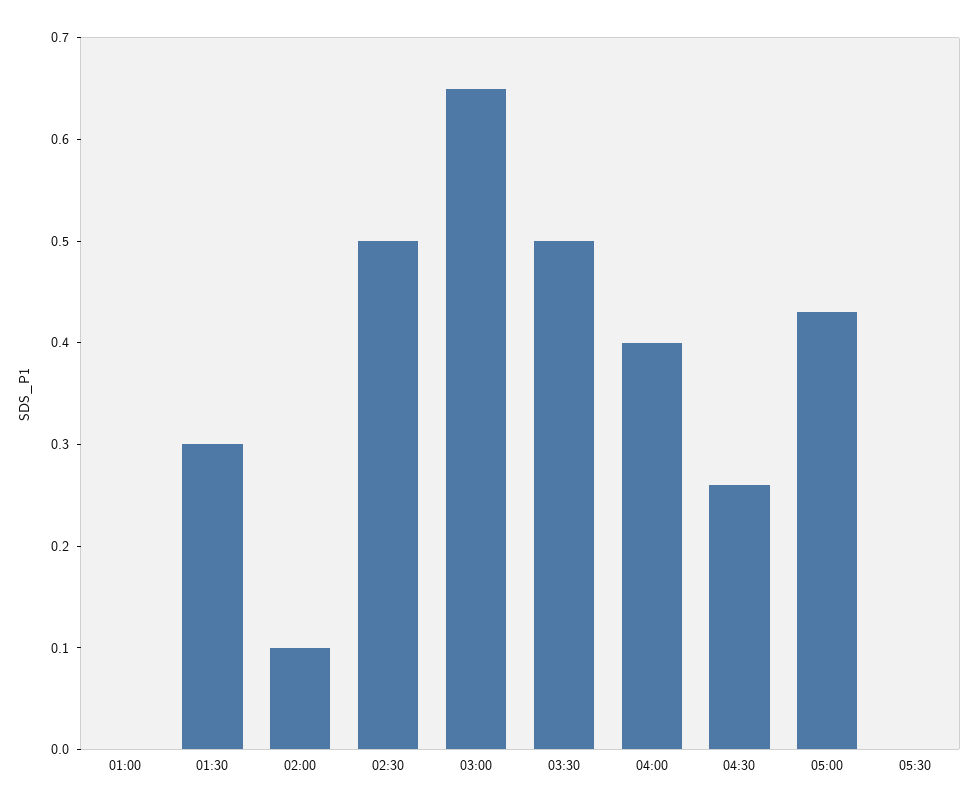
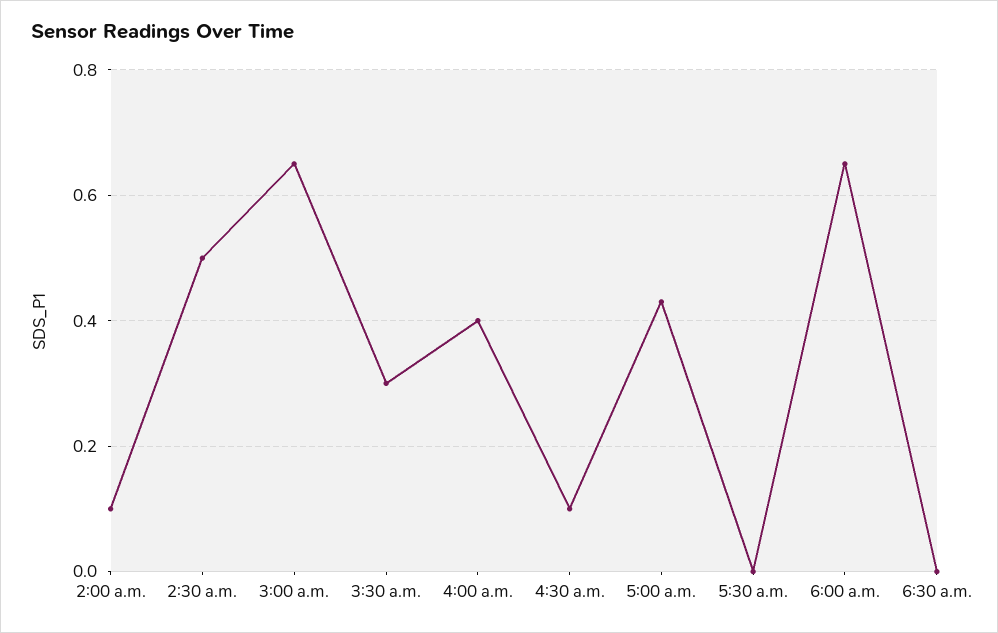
01:00: 0 -> none
01:30: 0.3 -> none
03:30: 0.5 -> 0.3
04:30: 0.26 -> 0.1
6:00 a.m.: none -> 0.65
6:30 a.m.: none -> 0

